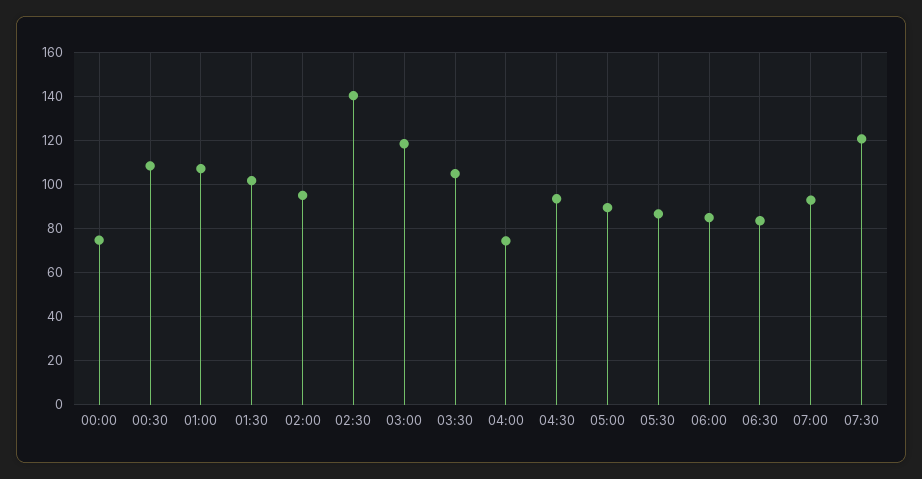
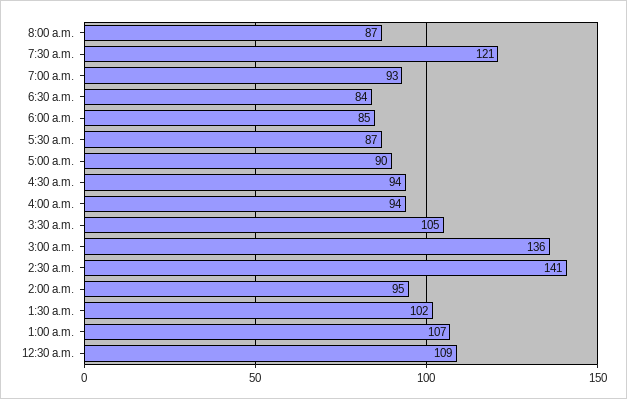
00:00: 75 -> none
03:00: 120 -> 136
04:00: 75 -> 94
8:00 a.m.: none -> 87

